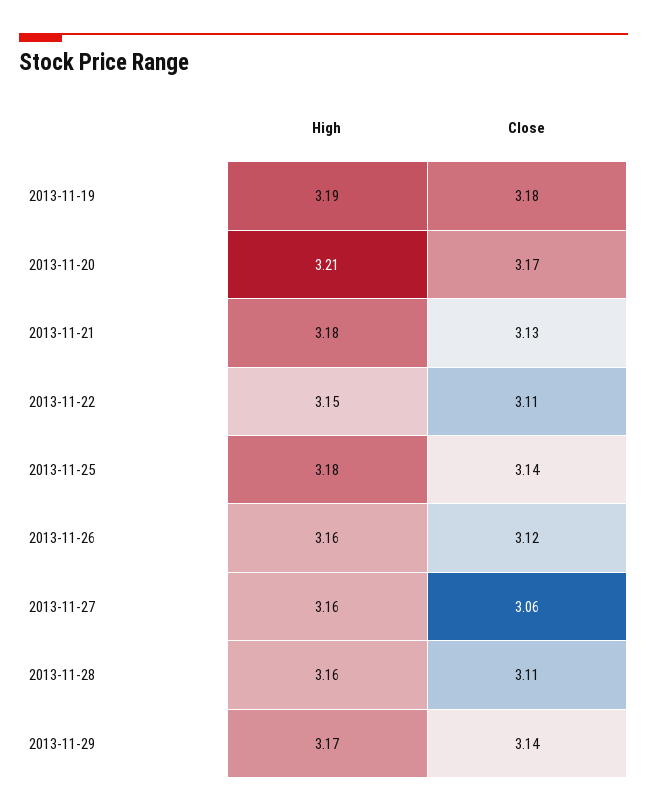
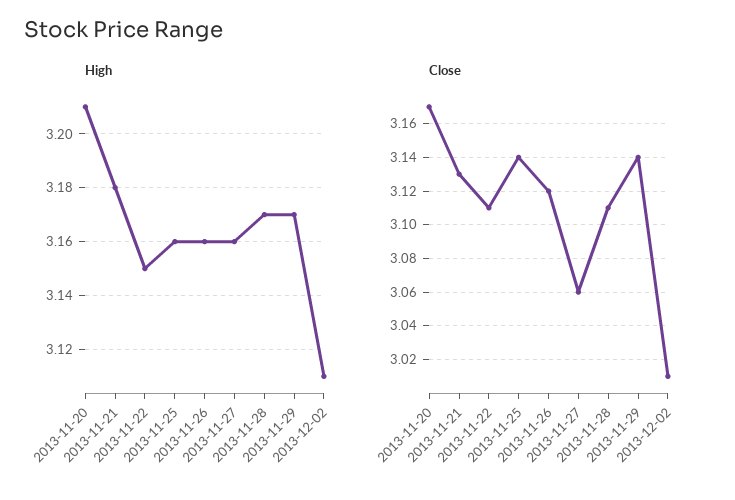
High, 2013-11-19: 3.19 -> none
Close, 2013-11-19: 3.18 -> none
High, 2013-11-25: 3.18 -> 3.16
High, 2013-11-28: 3.16 -> 3.17
High, 2013-12-02: none -> 3.11
Close, 2013-12-02: none -> 3.01

